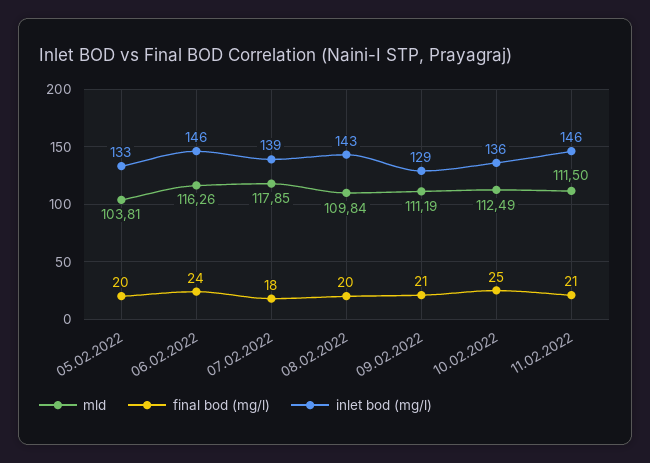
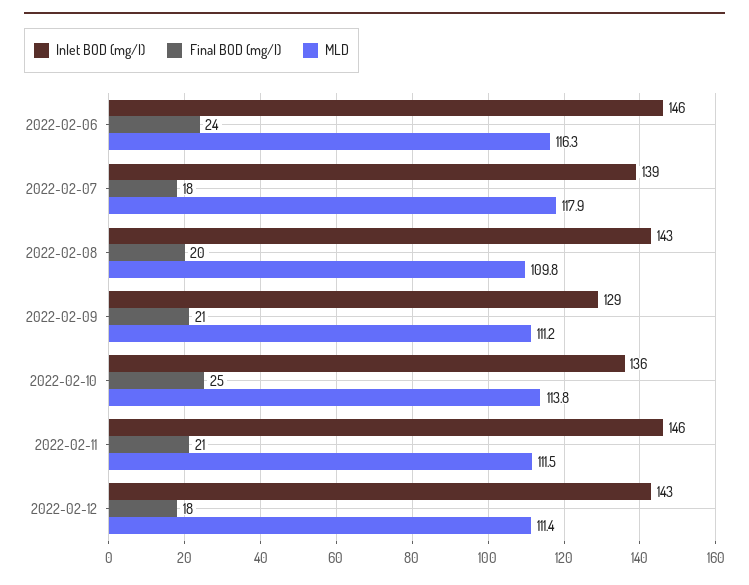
mld, 05.02.2022: 103.81 -> none
final bod (mg/l), 05.02.2022: 20 -> none
inlet bod (mg/l), 05.02.2022: 133 -> none
mld, 10.02.2022: 112.49 -> 113.8
inlet bod (mg/l), 2022-02-12: none -> 143
final bod (mg/l), 2022-02-12: none -> 18
mld, 2022-02-12: none -> 111.4

